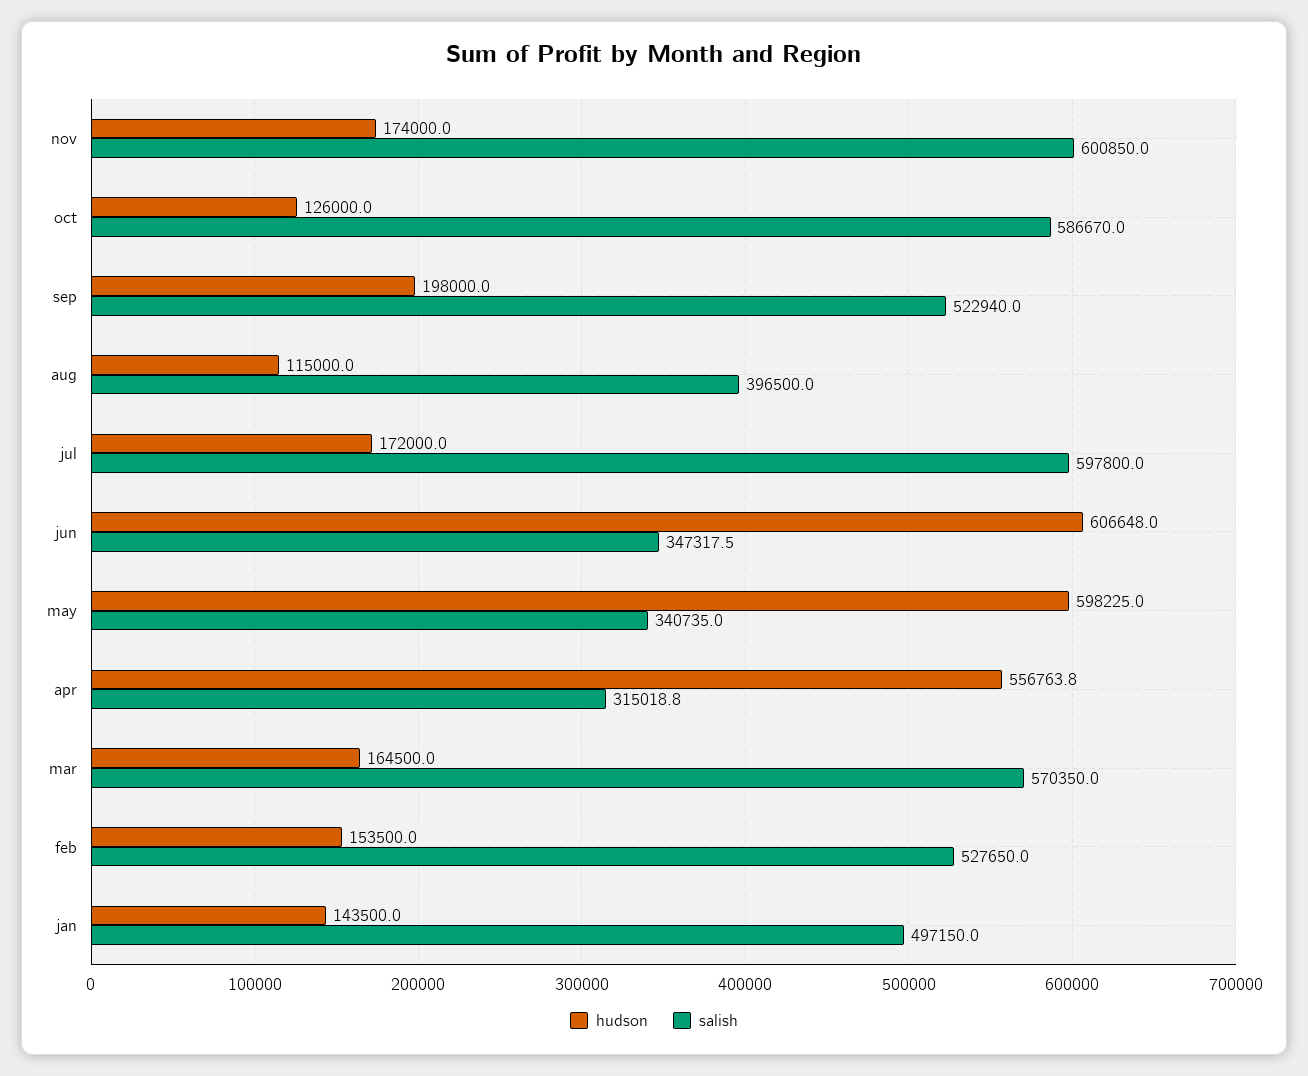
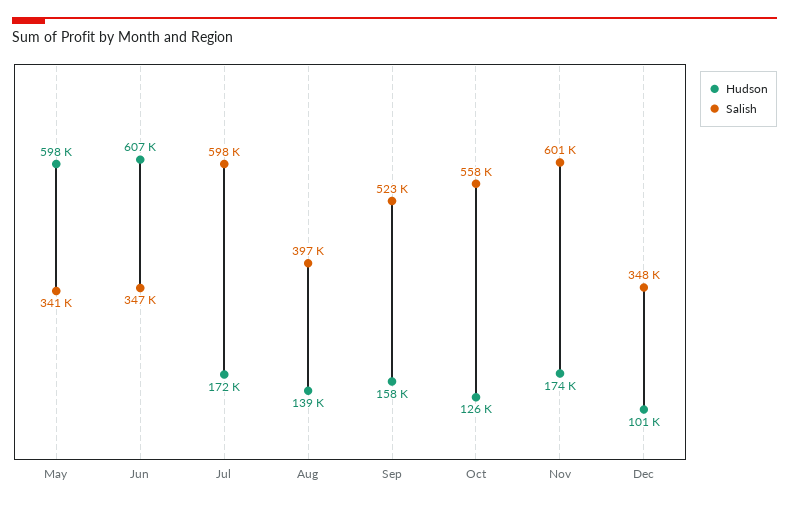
salish, oct: 586670 -> 558000
hudson, sep: 198000 -> 158000
hudson, aug: 115000 -> 139000
hudson, apr: 556763.8 -> none
salish, apr: 315018.8 -> none
hudson, mar: 164500 -> none
salish, mar: 570350 -> none
hudson, feb: 153500 -> none
salish, feb: 527650 -> none
hudson, jan: 143500 -> none
salish, jan: 497150 -> none
hudson, Dec: none -> 101000
salish, Dec: none -> 348000

